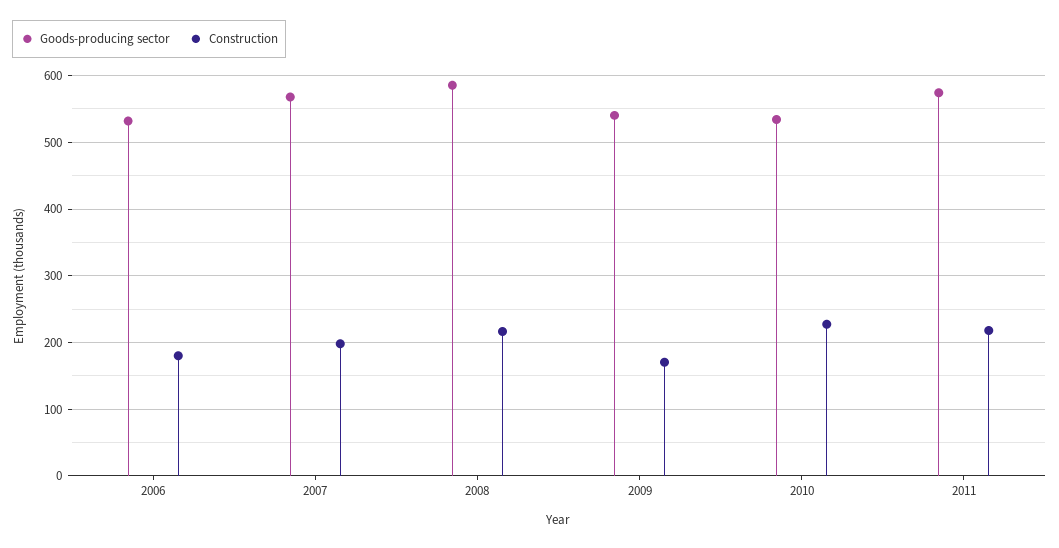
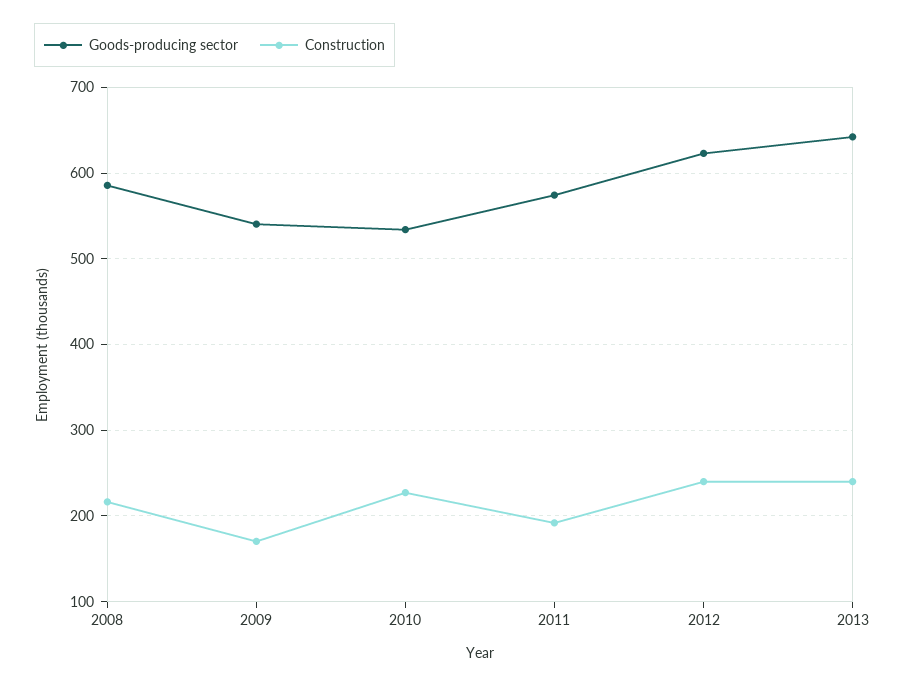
Goods-producing sector, 2006: 530 -> none
Construction, 2006: 180 -> none
Goods-producing sector, 2007: 570 -> none
Construction, 2007: 200 -> none
Construction, 2011: 220 -> 190
Goods-producing sector, 2012: none -> 620
Construction, 2012: none -> 240
Goods-producing sector, 2013: none -> 640
Construction, 2013: none -> 240

